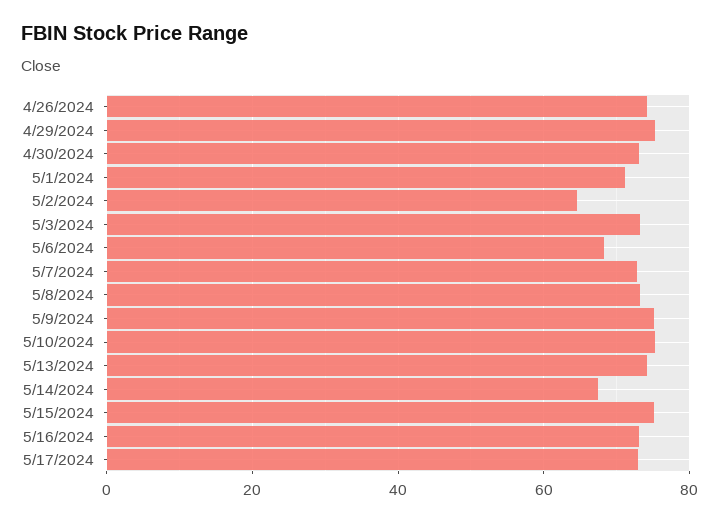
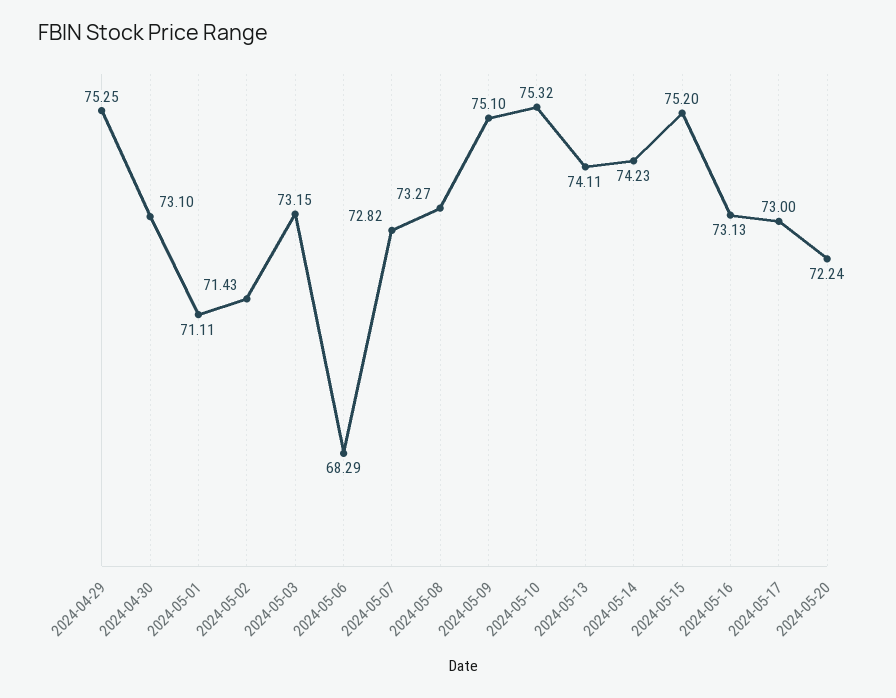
4/26/2024: 74 -> none
5/2/2024: 64 -> 71.43
5/14/2024: 68 -> 74.23
2024-05-20: none -> 72.24

